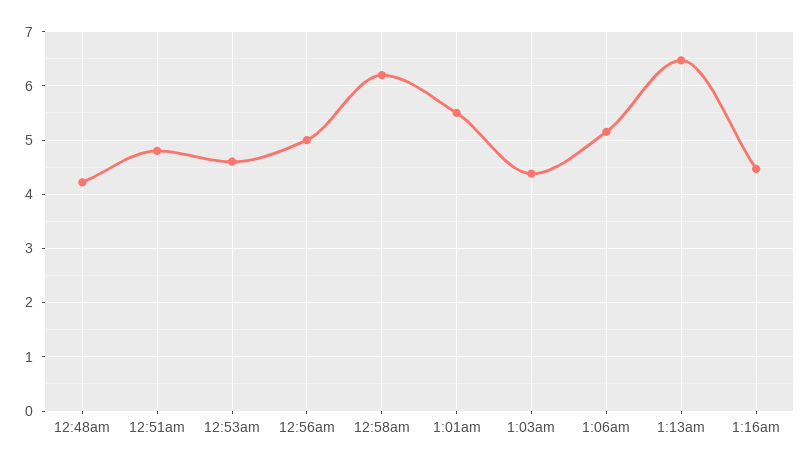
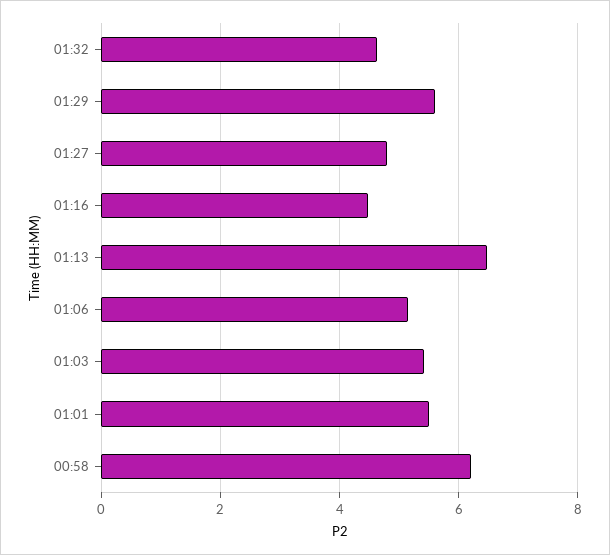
12:48am: 4.2 -> none
12:51am: 4.8 -> none
12:53am: 4.6 -> none
12:56am: 5 -> none
1:03am: 4.4 -> 5.4
01:32: none -> 4.6
01:29: none -> 5.6
01:27: none -> 4.8

